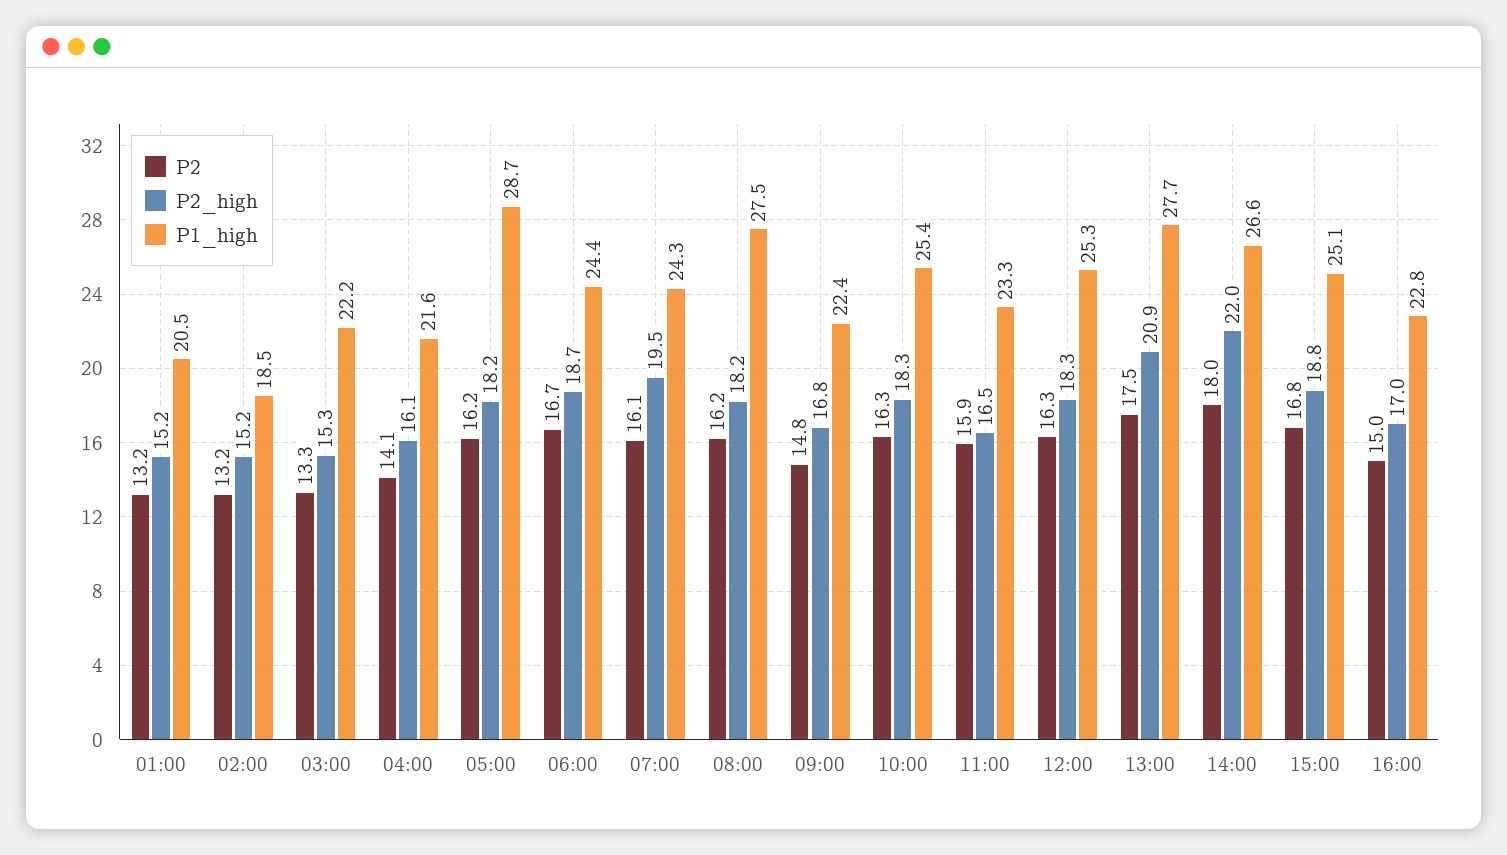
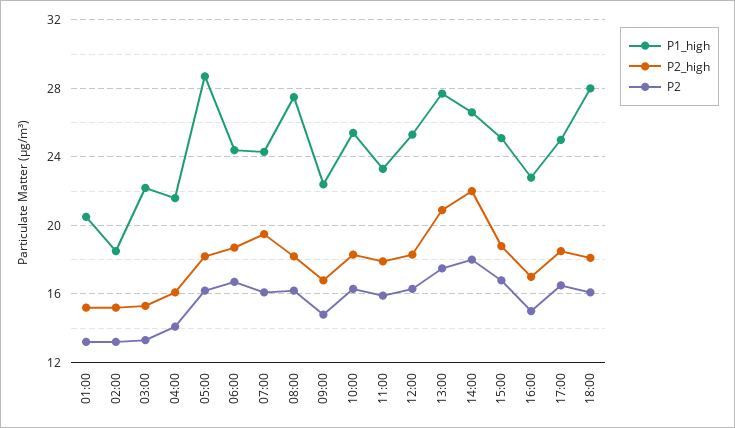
P2_high, 11:00: 16.5 -> 18
P1_high, 17:00: none -> 25
P2_high, 17:00: none -> 18.5
P2, 17:00: none -> 16.5
P1_high, 18:00: none -> 28
P2_high, 18:00: none -> 18
P2, 18:00: none -> 16

